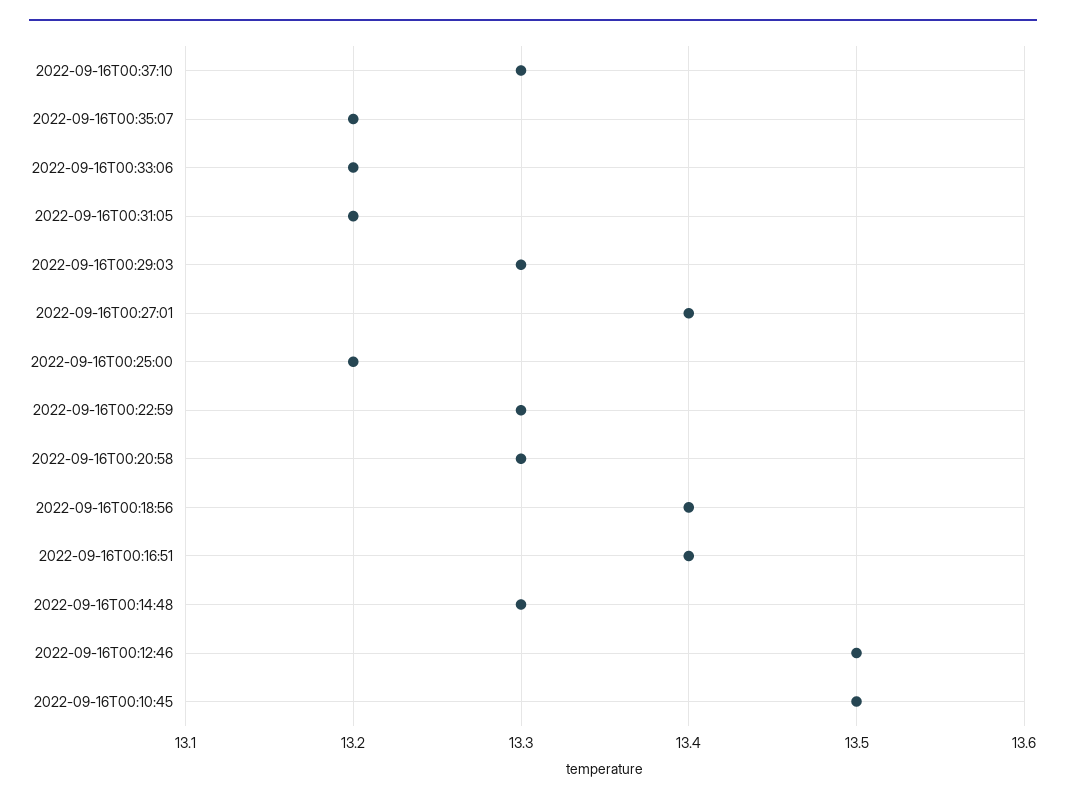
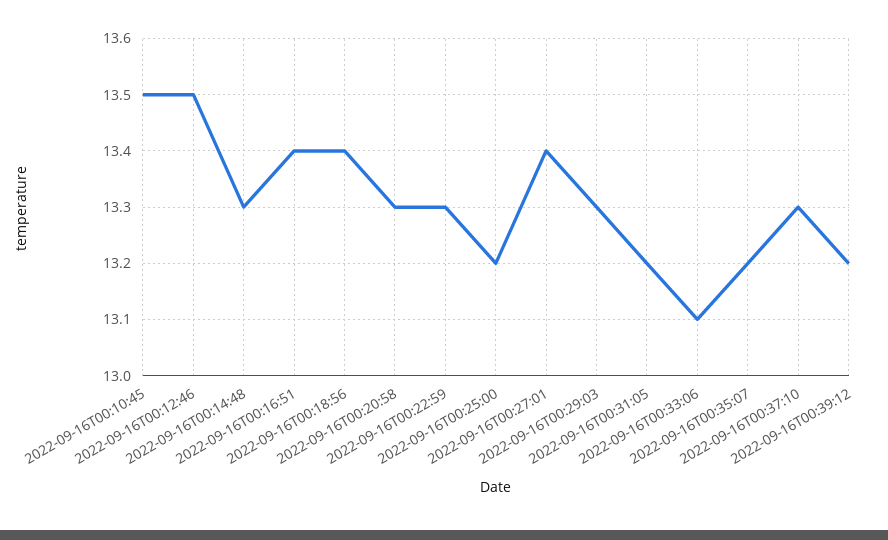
2022-09-16T00:33:06: 13.2 -> 13.1
2022-09-16T00:39:12: none -> 13.2

